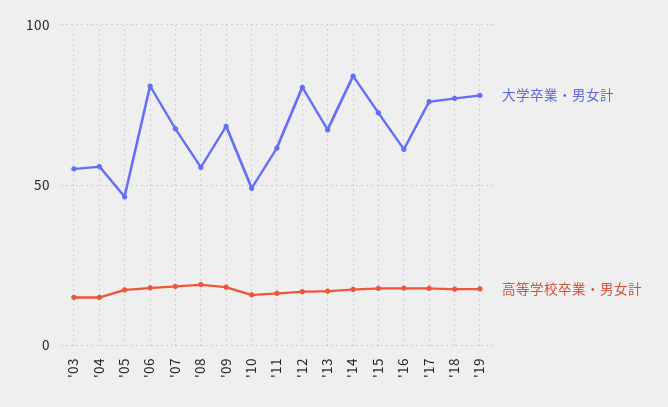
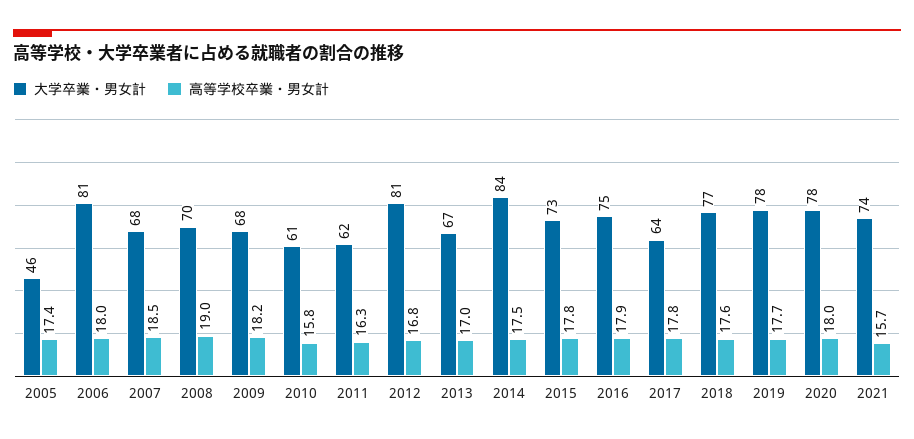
大学卒業・男女計, '03: 55 -> none
高等学校卒業・男女計, '03: 15 -> none
大学卒業・男女計, '04: 55 -> none
高等学校卒業・男女計, '04: 15 -> none
大学卒業・男女計, '08: 55 -> 70
大学卒業・男女計, '10: 50 -> 61
大学卒業・男女計, '16: 60 -> 75
大学卒業・男女計, '17: 75 -> 64
大学卒業・男女計, 2020: none -> 78
高等学校卒業・男女計, 2020: none -> 18
大学卒業・男女計, 2021: none -> 74
高等学校卒業・男女計, 2021: none -> 15.7

